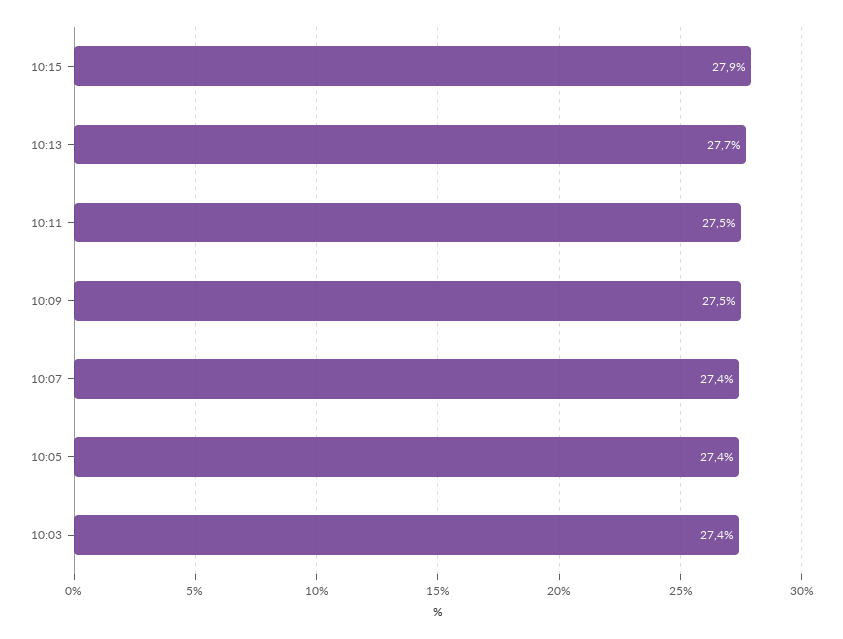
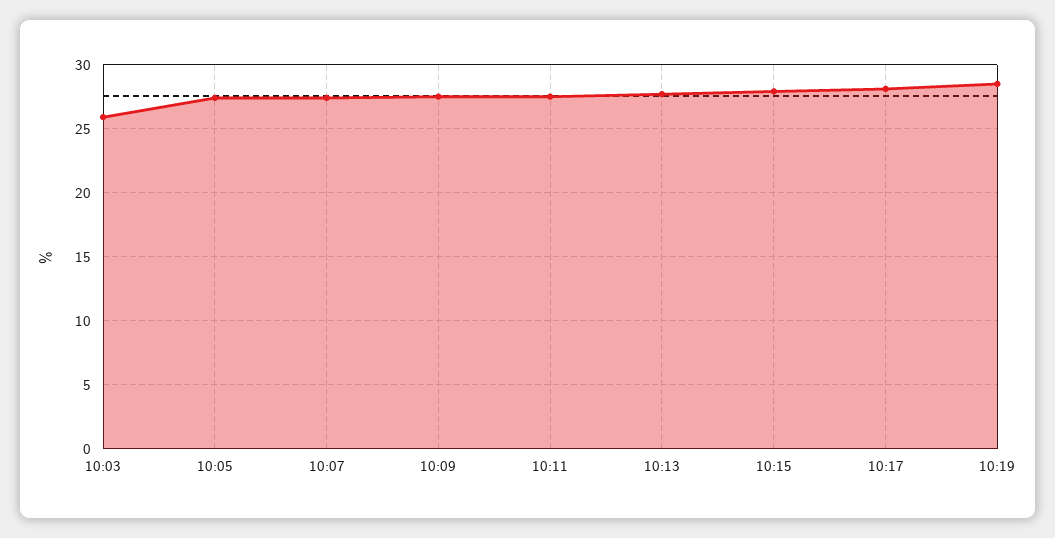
10:03: 27.4 -> 26
10:17: none -> 28
10:19: none -> 28.5

